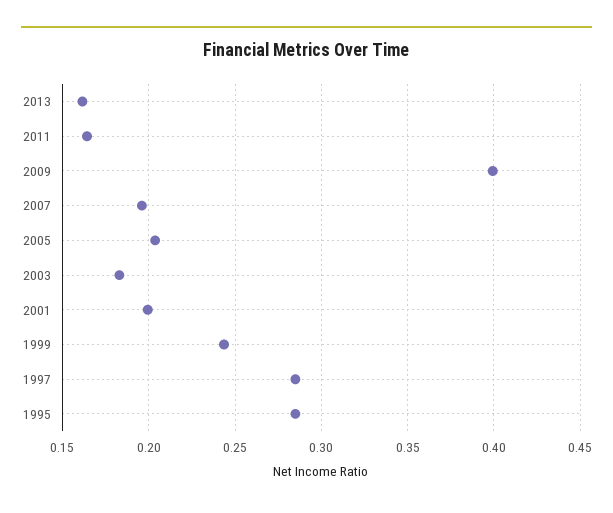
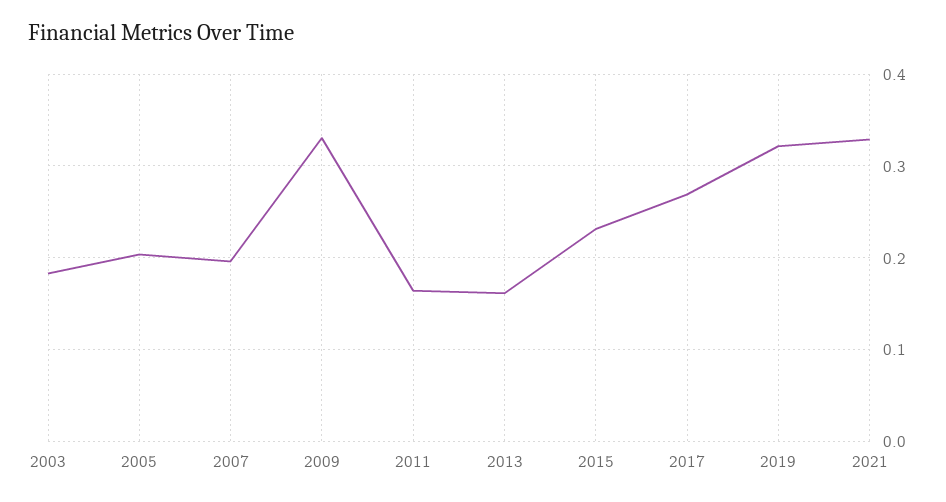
2009: 0.4 -> 0.33
2001: 0.2 -> none
1999: 0.245 -> none
1997: 0.285 -> none
1995: 0.285 -> none
2015: none -> 0.23
2017: none -> 0.27
2019: none -> 0.32
2021: none -> 0.33

